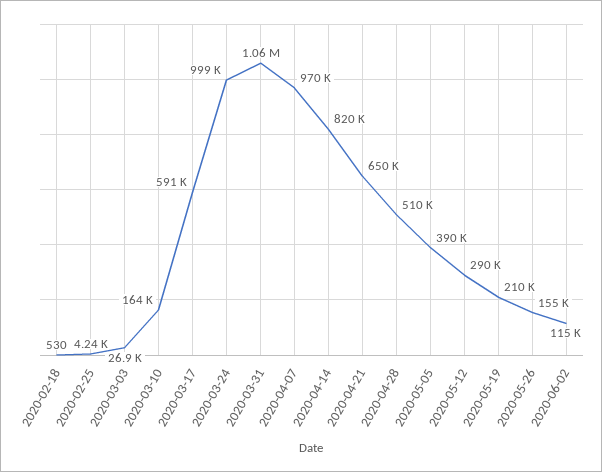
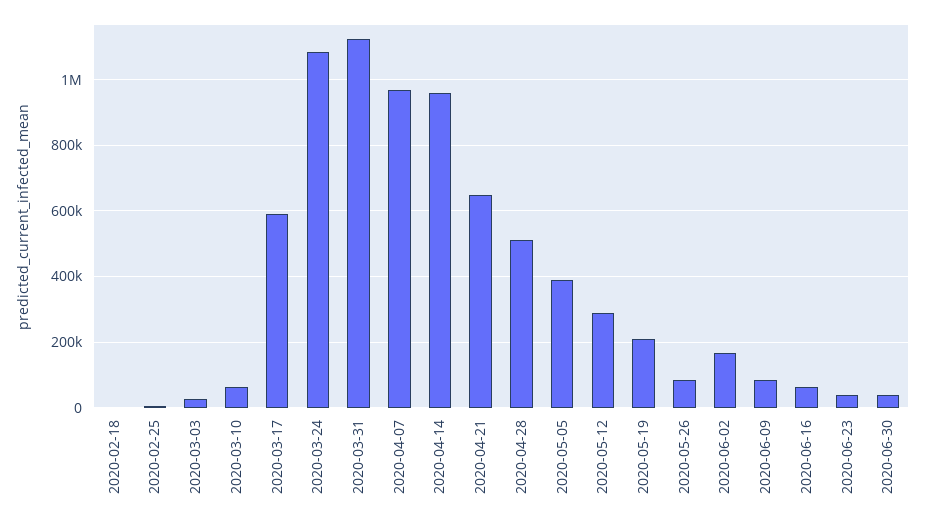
2020-03-10: 164000 -> 60000
2020-03-24: 999000 -> 1080000
2020-03-31: 1060000 -> 1120000
2020-04-14: 820000 -> 960000
2020-05-26: 155000 -> 80000
2020-06-02: 115000 -> 160000
2020-06-09: none -> 80000
2020-06-16: none -> 60000
2020-06-23: none -> 40000
2020-06-30: none -> 40000

